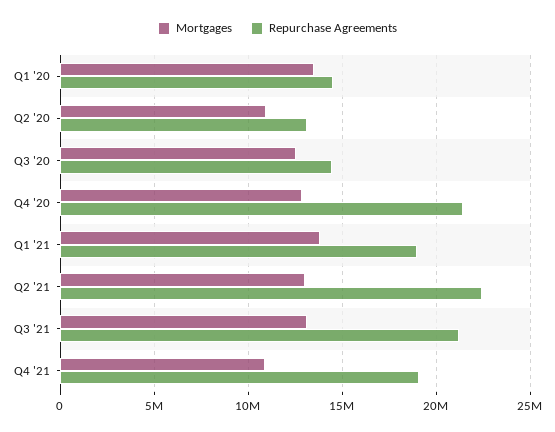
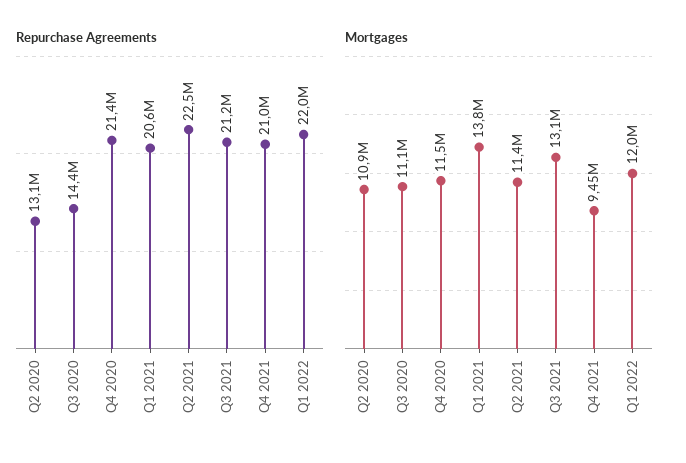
Mortgages, Q1 '20: 13500000 -> none
Repurchase Agreements, Q1 '20: 14500000 -> none
Mortgages, Q3 '20: 12500000 -> 11100000
Mortgages, Q4 '20: 13000000 -> 11500000
Repurchase Agreements, Q1 '21: 19000000 -> 20600000
Mortgages, Q2 '21: 13000000 -> 11400000
Mortgages, Q4 '21: 11000000 -> 9450000
Repurchase Agreements, Q4 '21: 19000000 -> 21000000
Repurchase Agreements, Q1 2022: none -> 22000000
Mortgages, Q1 2022: none -> 12000000

